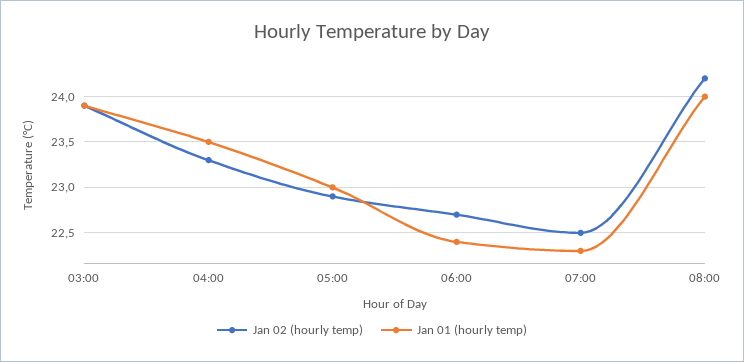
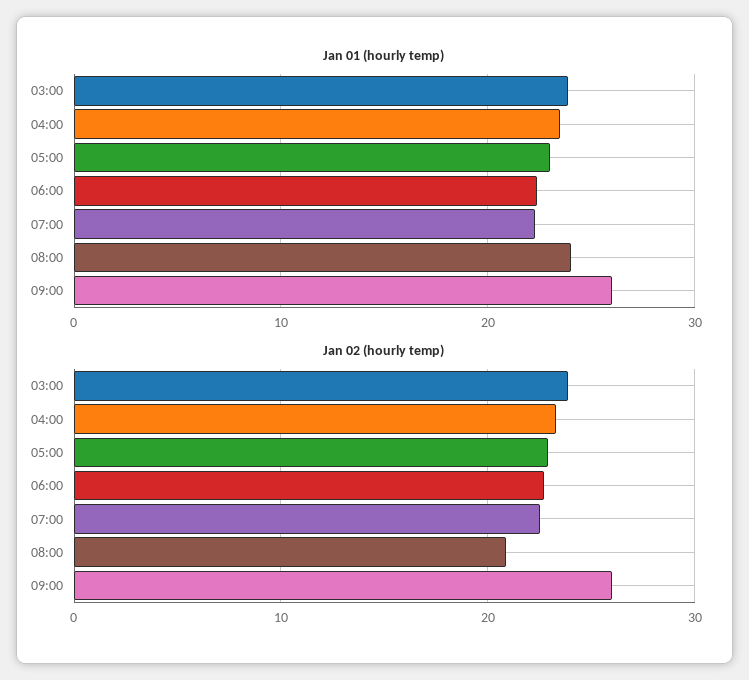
Jan 02 (hourly temp), 08:00: 24.2 -> 21
Jan 01 (hourly temp), 09:00: none -> 26
Jan 02 (hourly temp), 09:00: none -> 26

